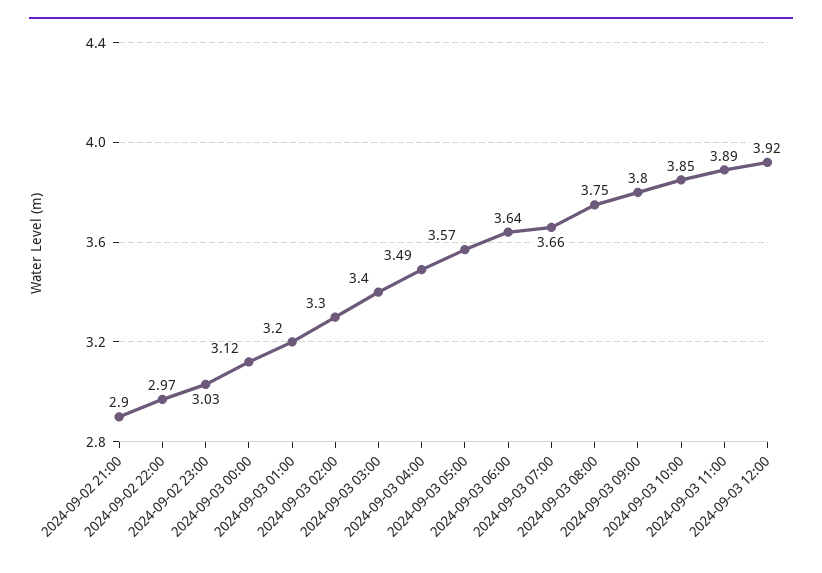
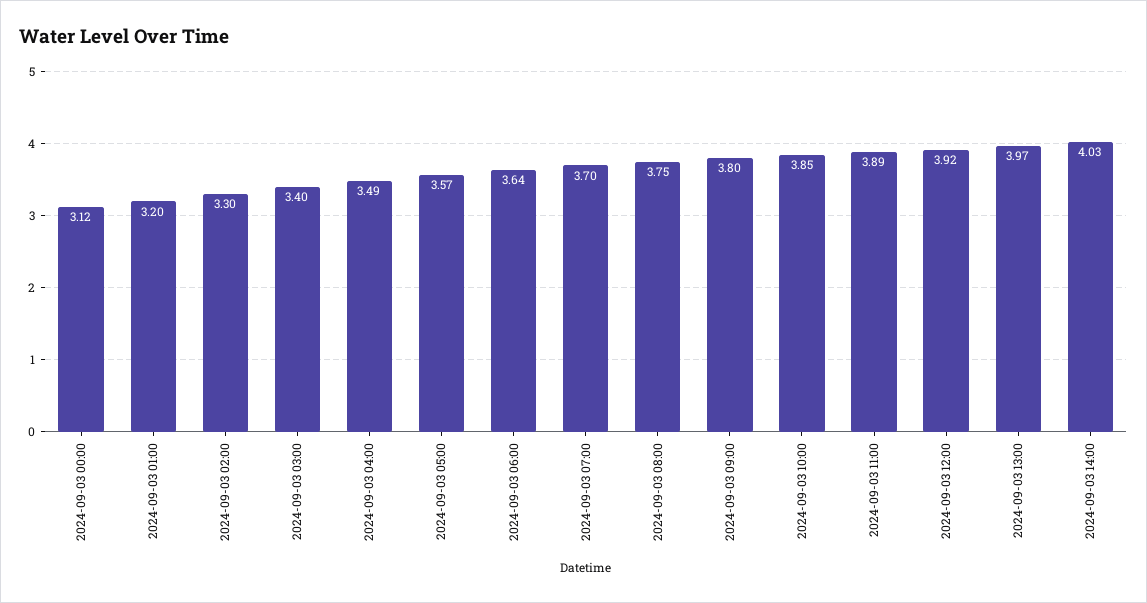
2024-09-02 21:00: 2.9 -> none
2024-09-02 22:00: 2.97 -> none
2024-09-02 23:00: 3.03 -> none
2024-09-03 07:00: 3.66 -> 3.7
2024-09-03 13:00: none -> 3.97
2024-09-03 14:00: none -> 4.03

